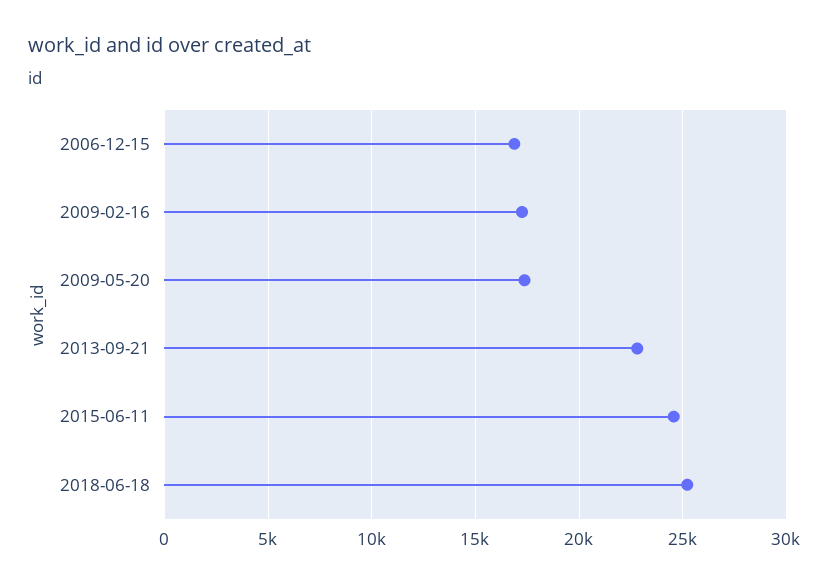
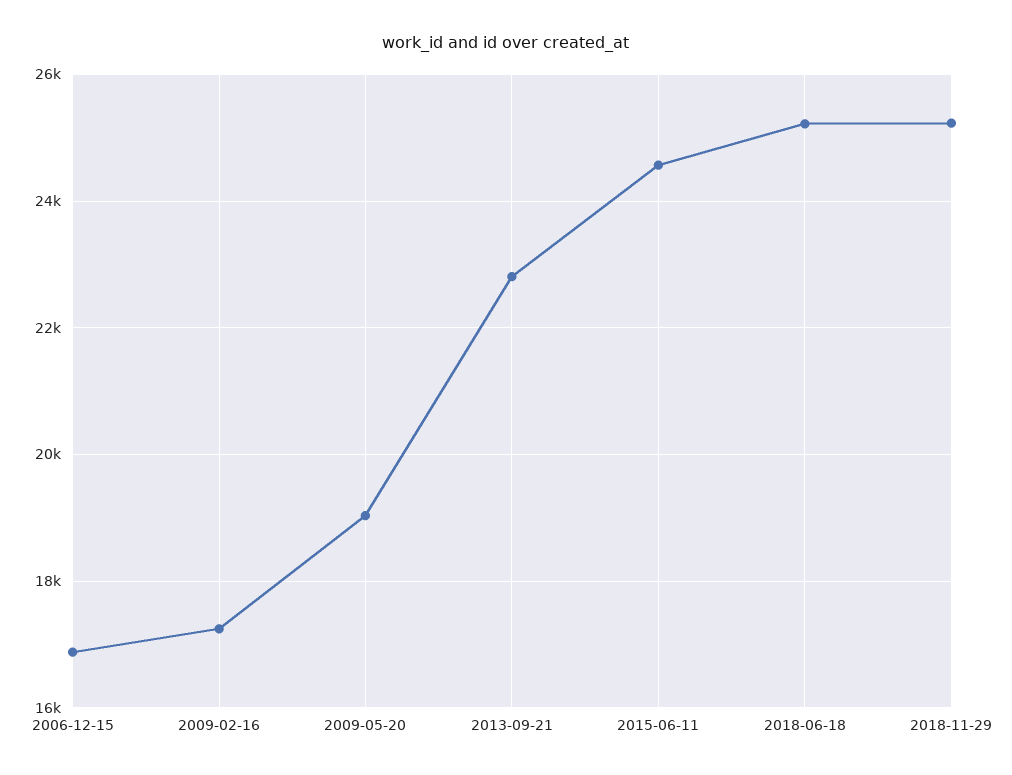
2009-05-20: 17500 -> 19000
2018-11-29: none -> 25200

